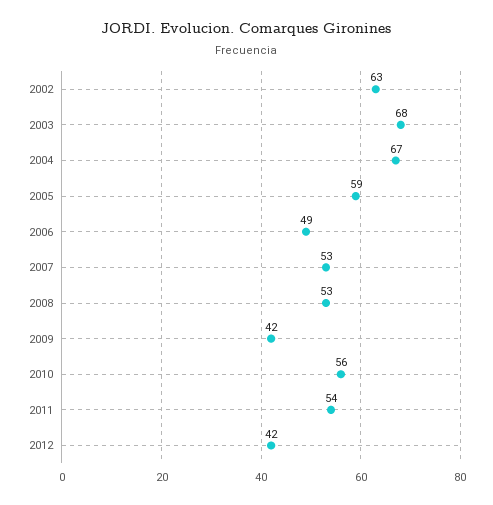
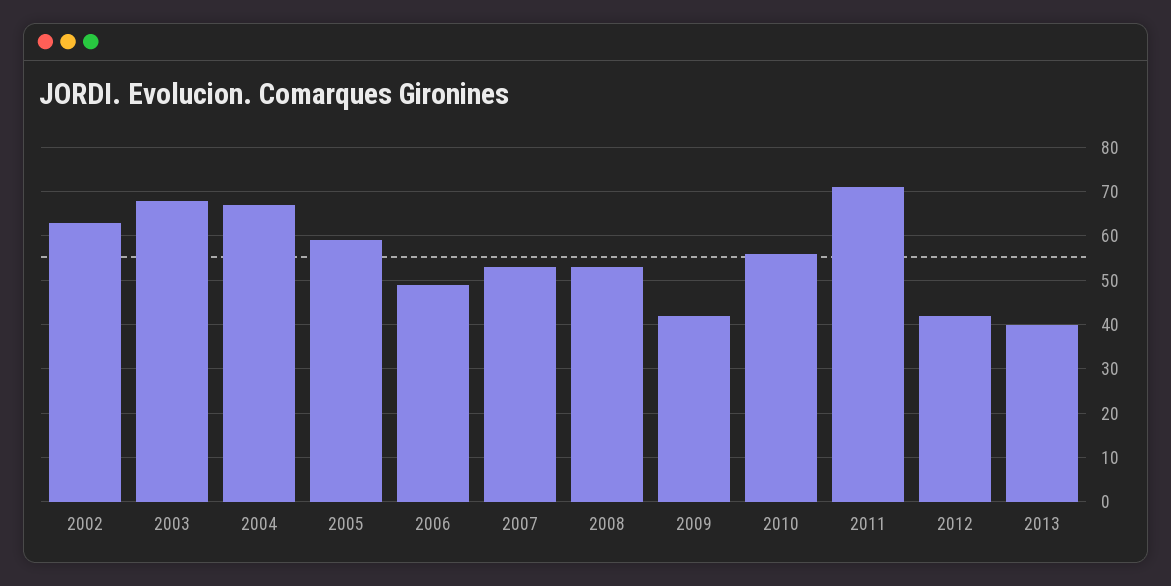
2011: 54 -> 70
2013: none -> 40

